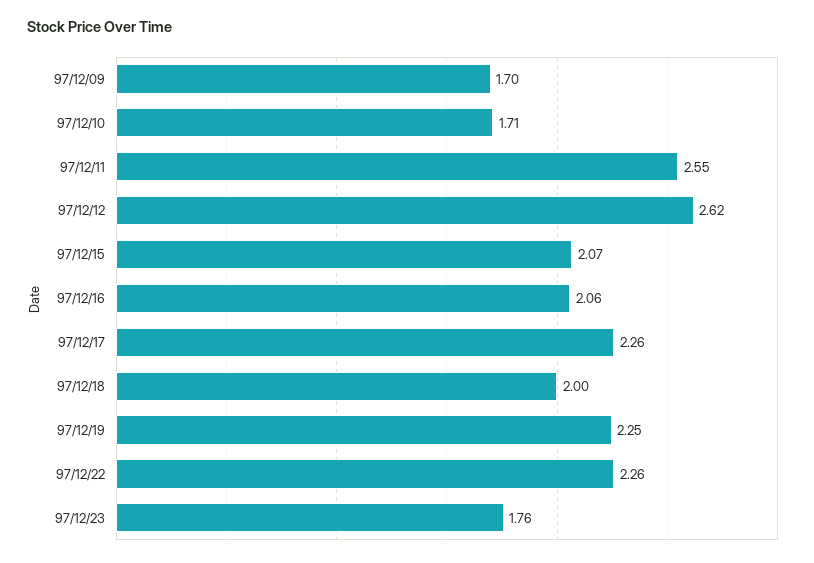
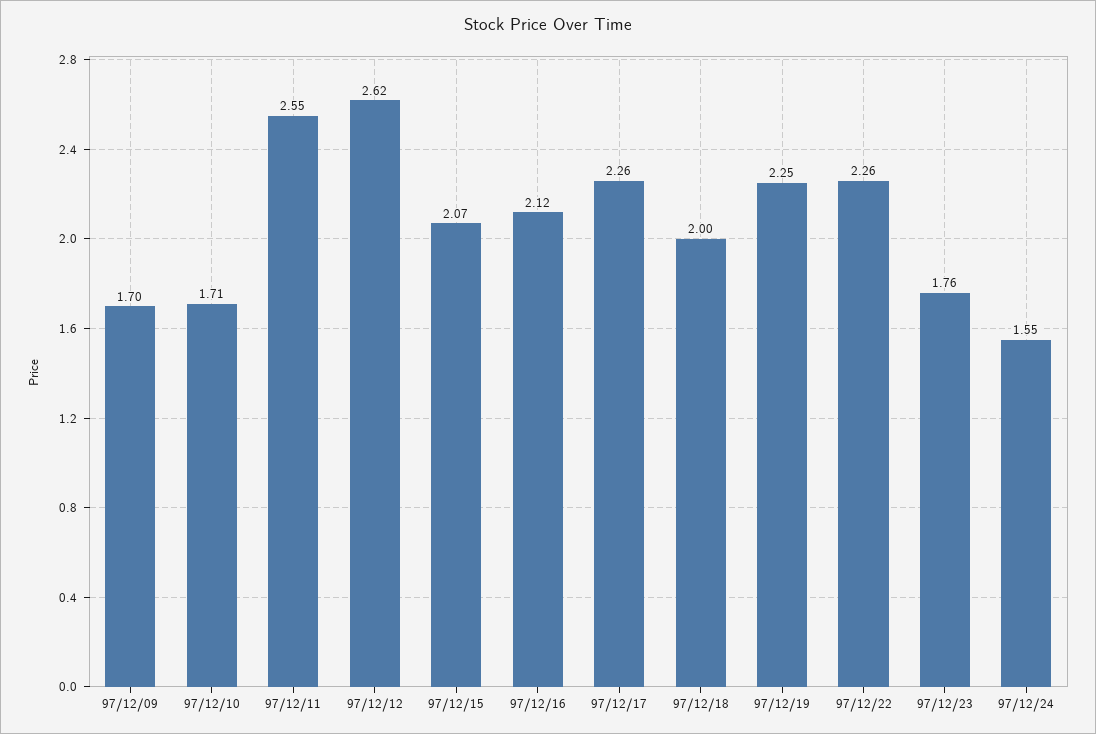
97/12/16: 2.06 -> 2.12
97/12/24: none -> 1.55

